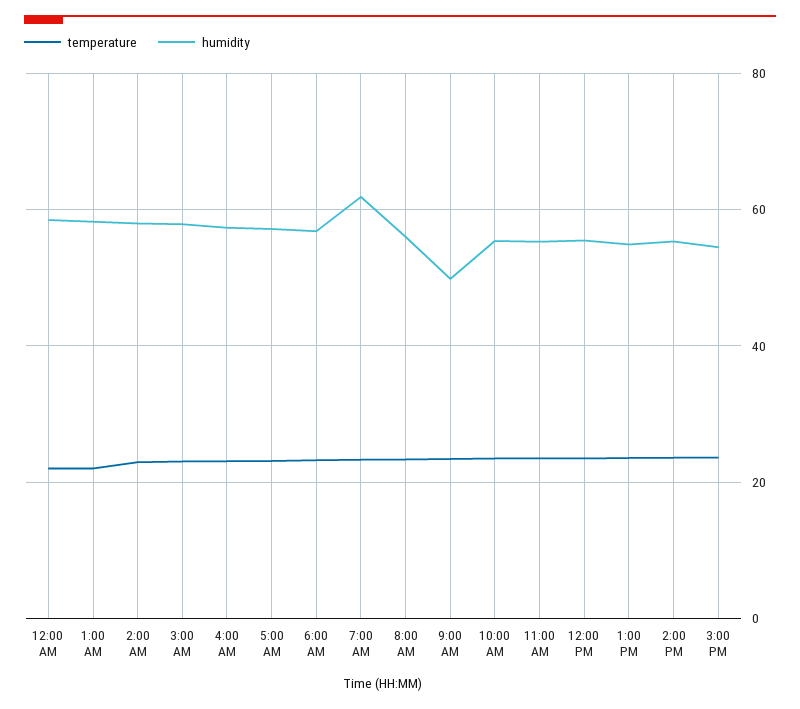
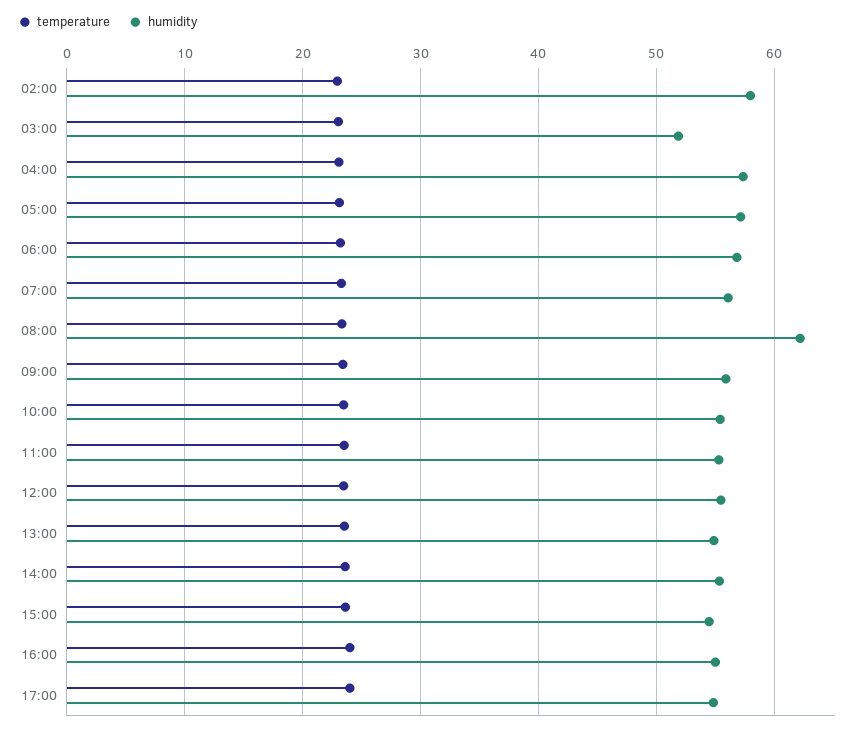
temperature, 12:00 AM: 22 -> none
humidity, 12:00 AM: 58 -> none
temperature, 1:00 AM: 22 -> none
humidity, 1:00 AM: 58 -> none
humidity, 3:00 AM: 58 -> 52
humidity, 7:00 AM: 62 -> 56
humidity, 8:00 AM: 56 -> 62
humidity, 9:00 AM: 50 -> 56
temperature, 16:00: none -> 24
humidity, 16:00: none -> 55
temperature, 17:00: none -> 24
humidity, 17:00: none -> 55

